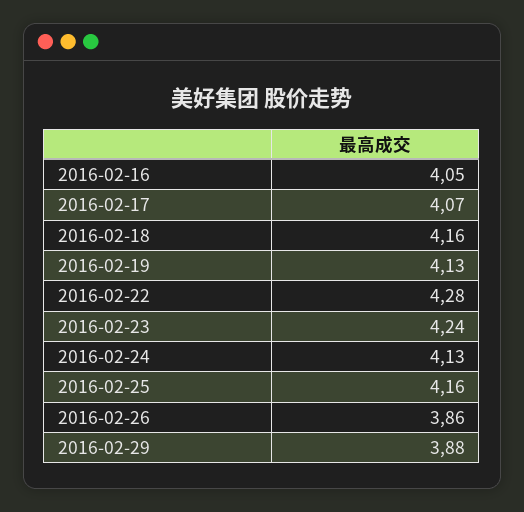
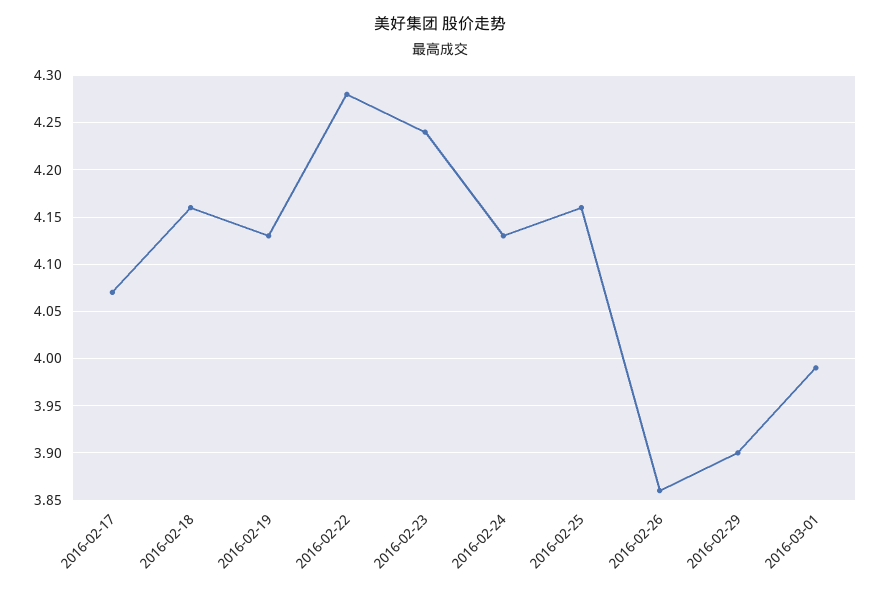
2016-02-16: 4.05 -> none
2016-02-29: 3.88 -> 3.9
2016-03-01: none -> 3.99

